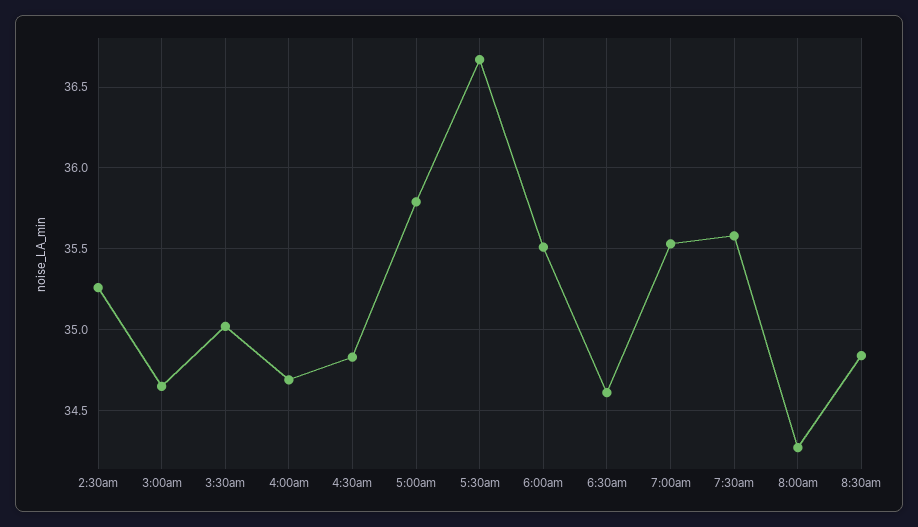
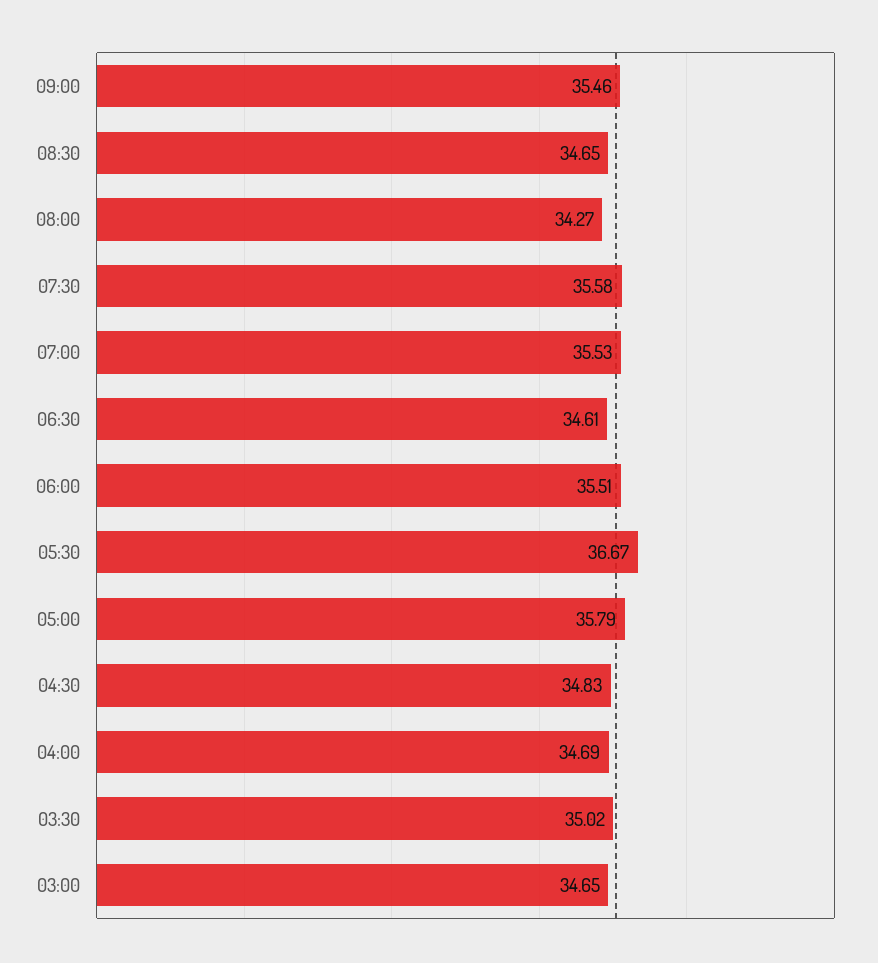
2:30am: 35.25 -> none
8:30am: 34.85 -> 34.65
09:00: none -> 35.46

